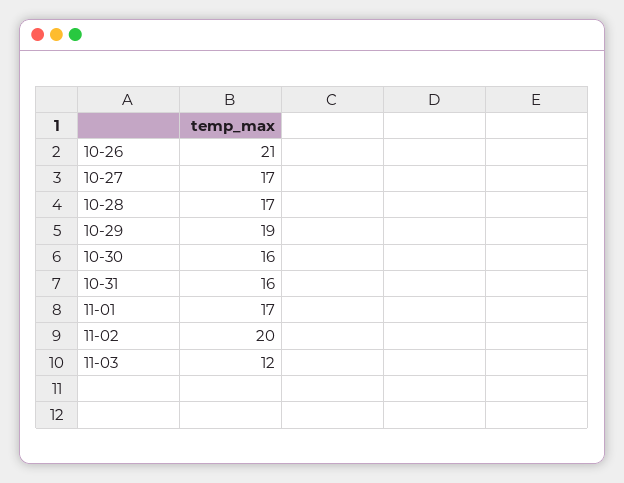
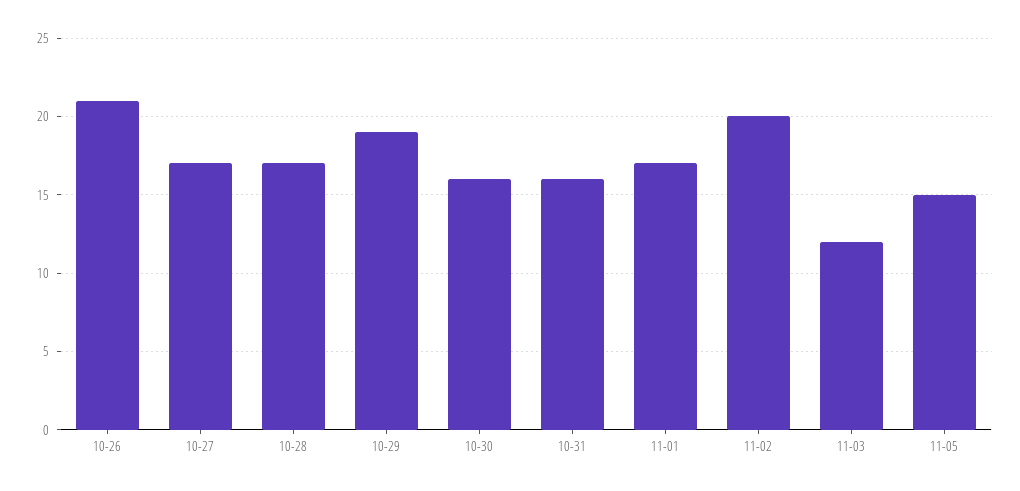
11-05: none -> 15

